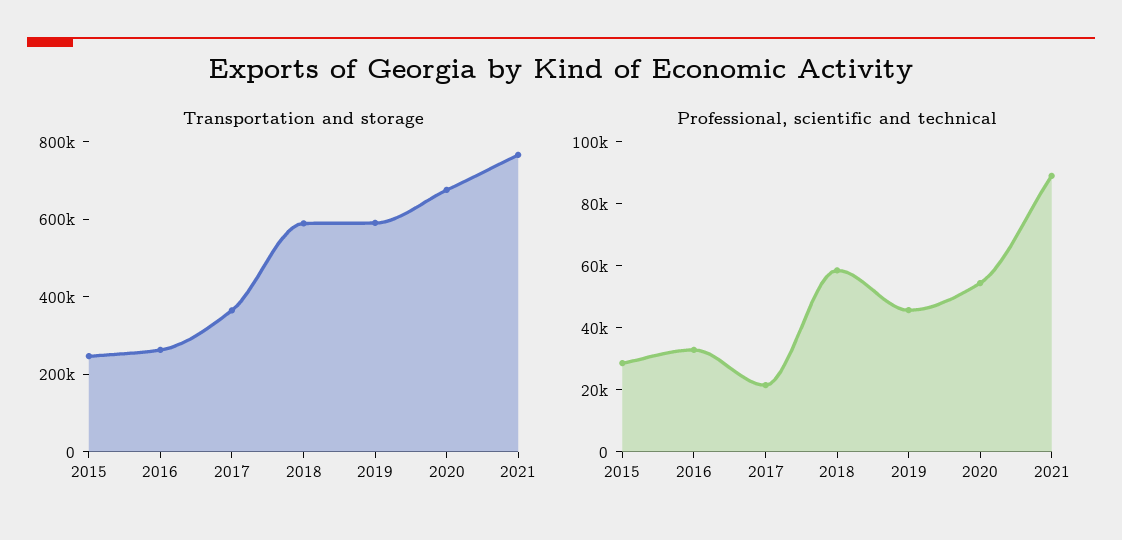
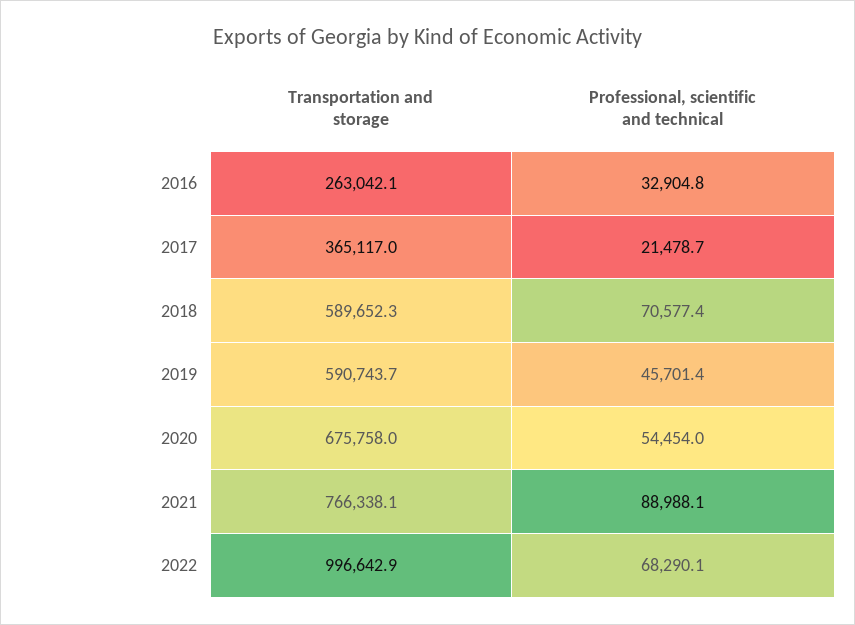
Transportation and storage, 2015: 250000 -> none
Professional, scientific and technical, 2015: 30000 -> none
Professional, scientific and technical, 2018: 60000 -> 70577.4
Transportation and storage, 2022: none -> 996642.9
Professional, scientific and technical, 2022: none -> 68290.1

